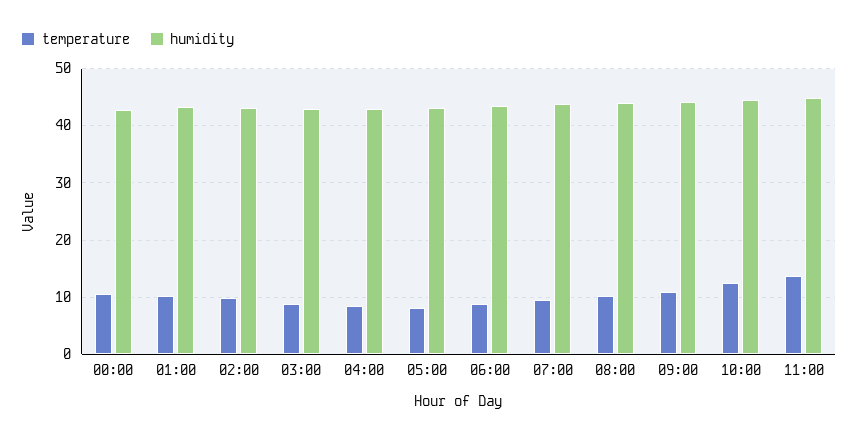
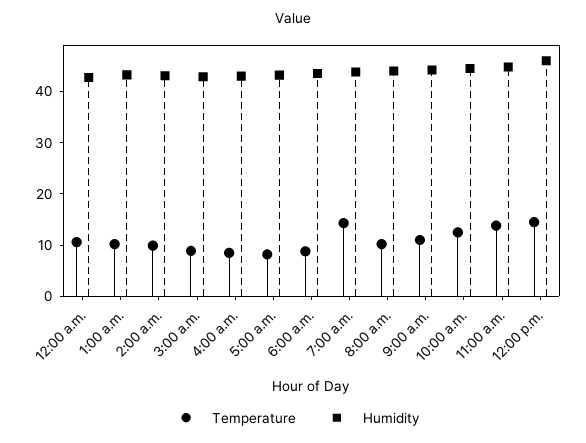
temperature, 07:00: 10 -> 14
temperature, 12:00 p.m.: none -> 14
humidity, 12:00 p.m.: none -> 46

